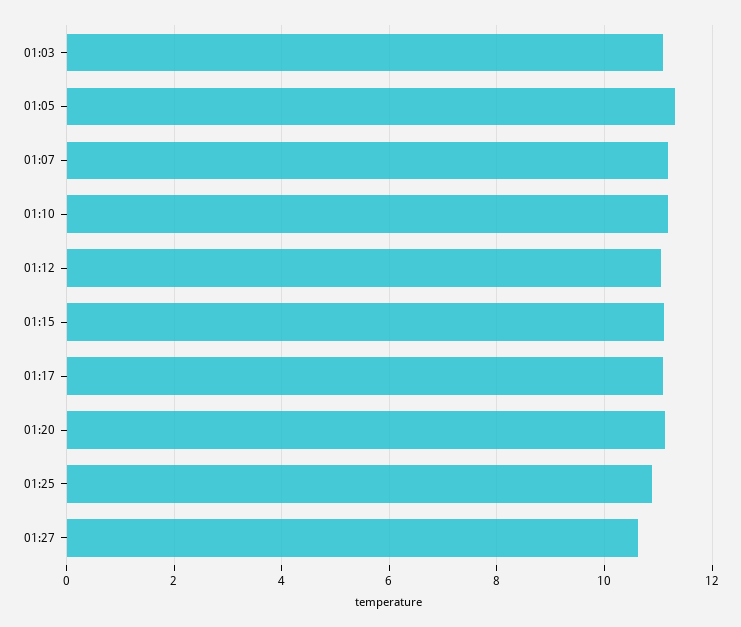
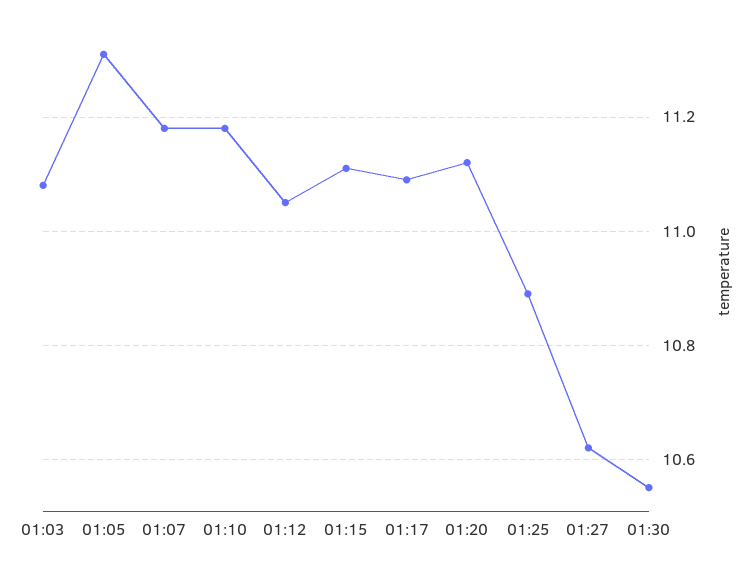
01:30: none -> 10.55

